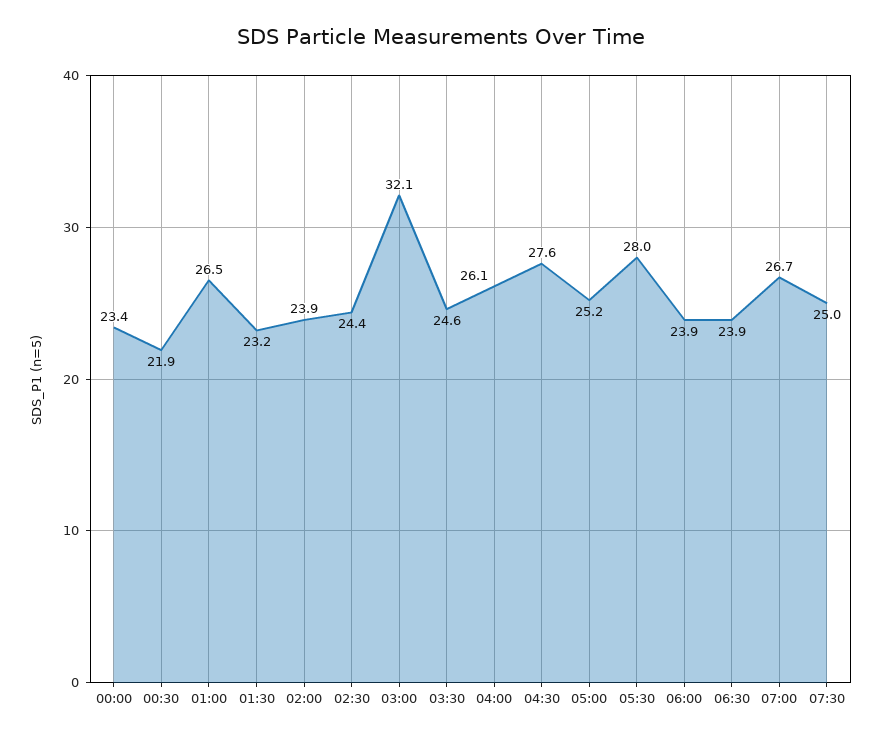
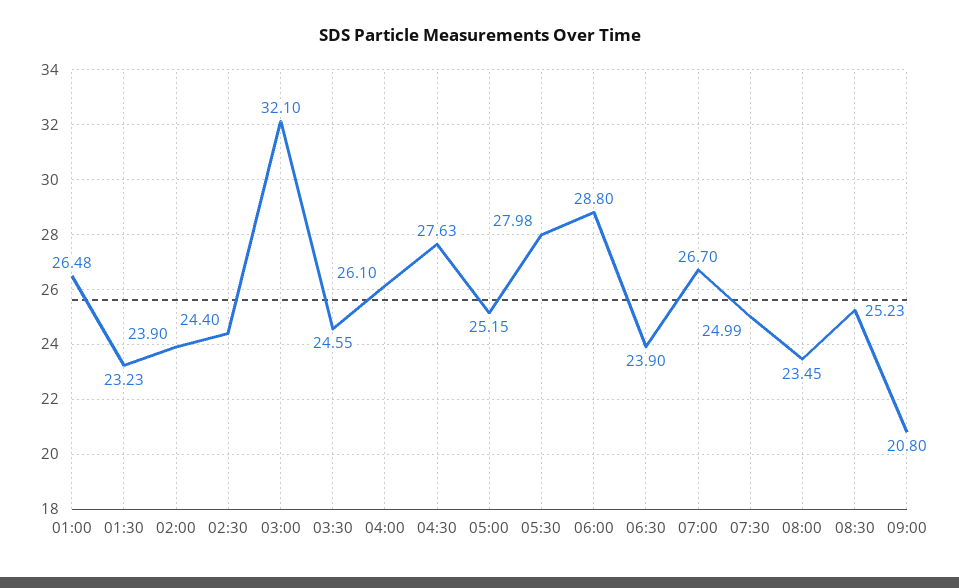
00:00: 23.4 -> none
00:30: 21.9 -> none
06:00: 23.9 -> 28.8
08:00: none -> 23.45
08:30: none -> 25.23
09:00: none -> 20.8

